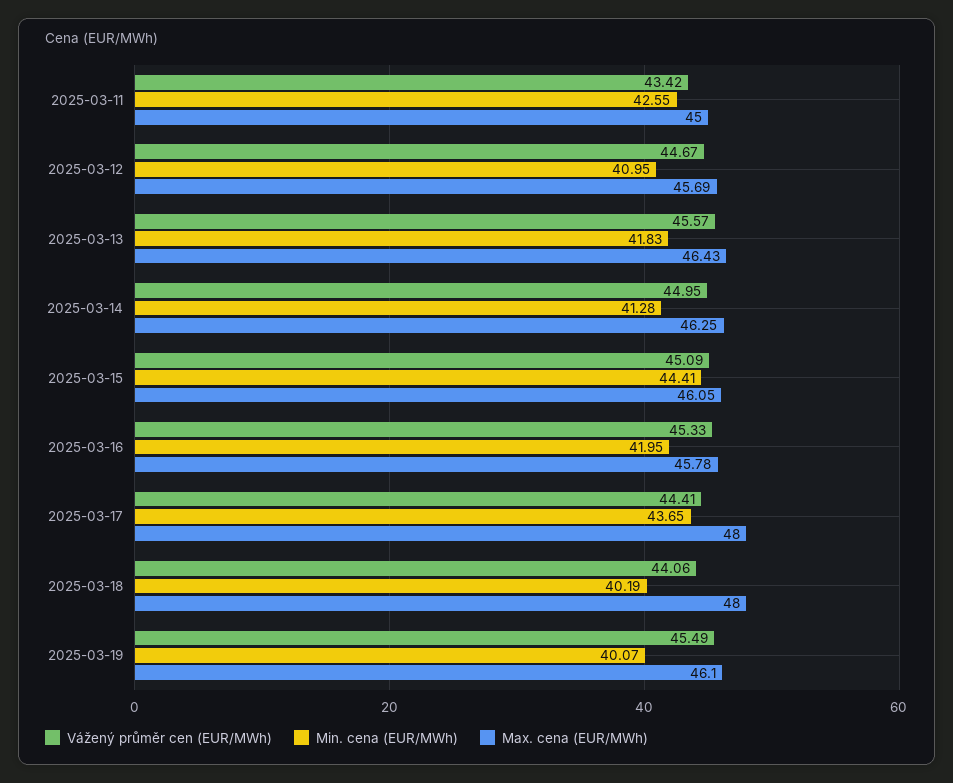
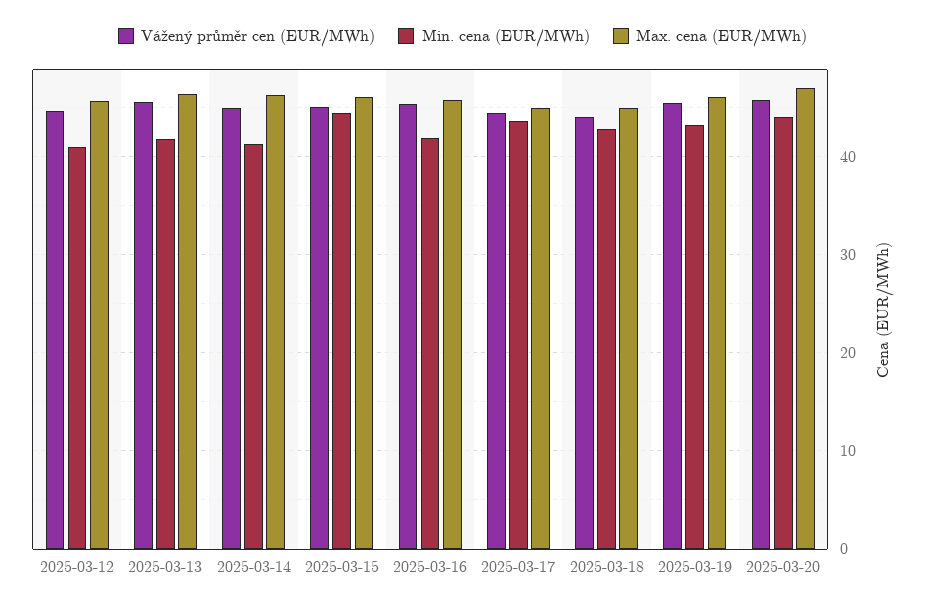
Vážený průměr cen (EUR/MWh), 2025-03-11: 43.42 -> none
Min. cena (EUR/MWh), 2025-03-11: 42.55 -> none
Max. cena (EUR/MWh), 2025-03-11: 45 -> none
Max. cena (EUR/MWh), 2025-03-17: 48 -> 45
Min. cena (EUR/MWh), 2025-03-18: 40.19 -> 43
Max. cena (EUR/MWh), 2025-03-18: 48 -> 45
Min. cena (EUR/MWh), 2025-03-19: 40.07 -> 43
Vážený průměr cen (EUR/MWh), 2025-03-20: none -> 46
Min. cena (EUR/MWh), 2025-03-20: none -> 44
Max. cena (EUR/MWh), 2025-03-20: none -> 47

